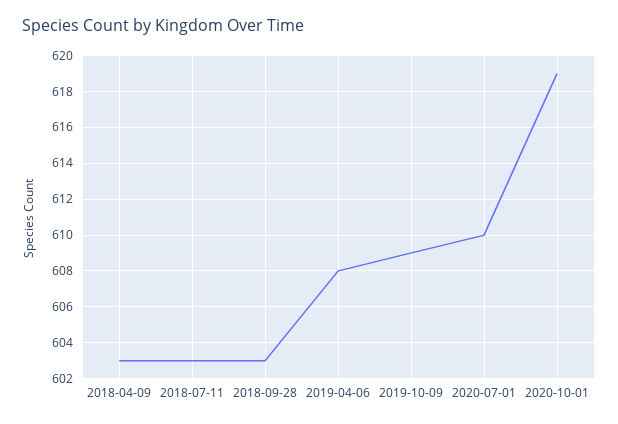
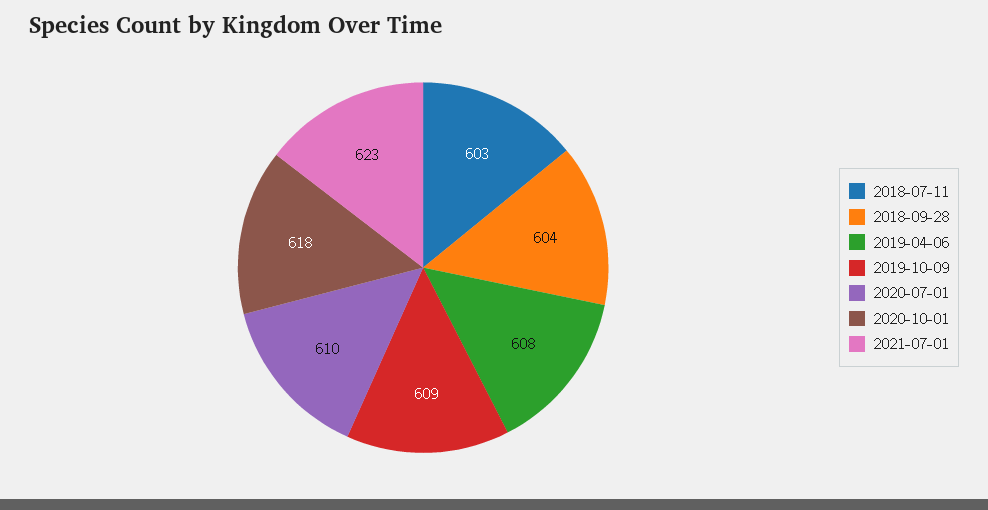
2018-04-09: 603 -> none
2018-09-28: 603 -> 604
2020-10-01: 619 -> 618
2021-07-01: none -> 623

